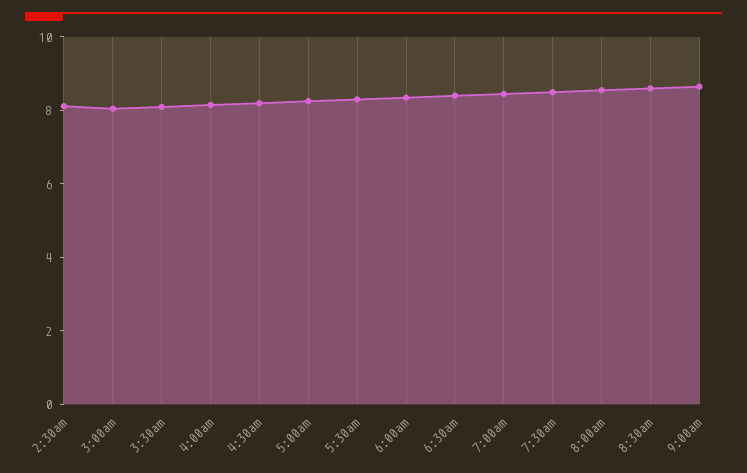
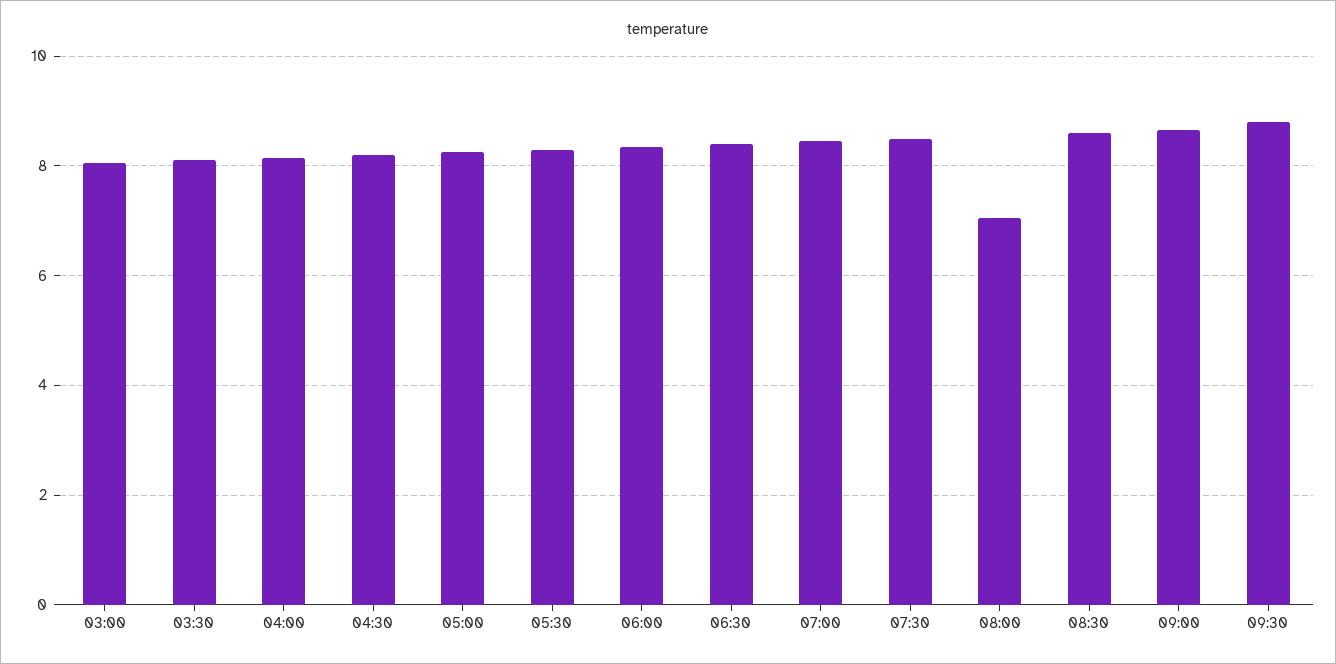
2:30am: 8 -> none
8:00am: 8.5 -> 7
09:30: none -> 8.8

